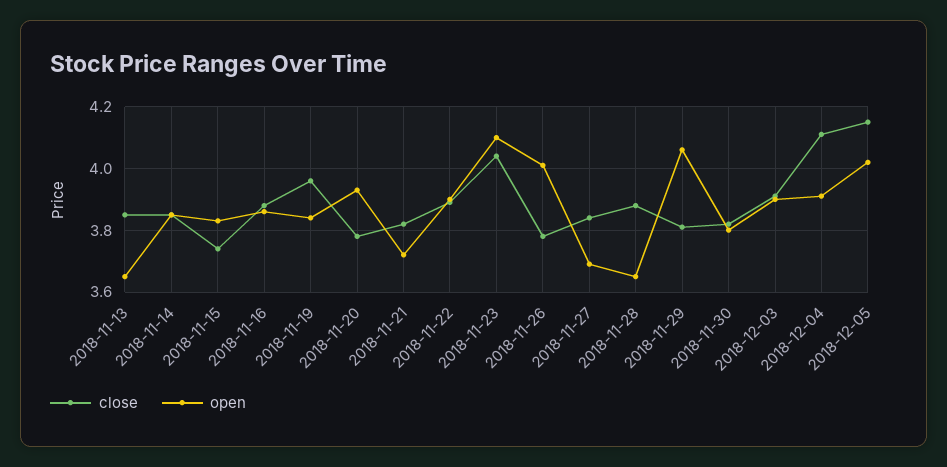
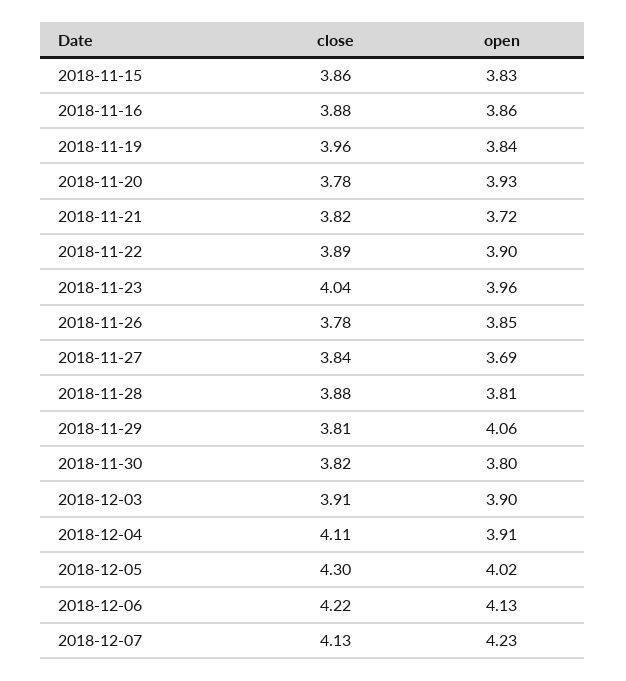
close, 2018-11-13: 3.85 -> none
open, 2018-11-13: 3.65 -> none
close, 2018-11-14: 3.85 -> none
open, 2018-11-14: 3.85 -> none
close, 2018-11-15: 3.75 -> 3.86
open, 2018-11-23: 4.1 -> 3.96
open, 2018-11-26: 4 -> 3.85
open, 2018-11-28: 3.65 -> 3.81
close, 2018-12-05: 4.15 -> 4.3
close, 2018-12-06: none -> 4.22
open, 2018-12-06: none -> 4.13
close, 2018-12-07: none -> 4.13
open, 2018-12-07: none -> 4.23

